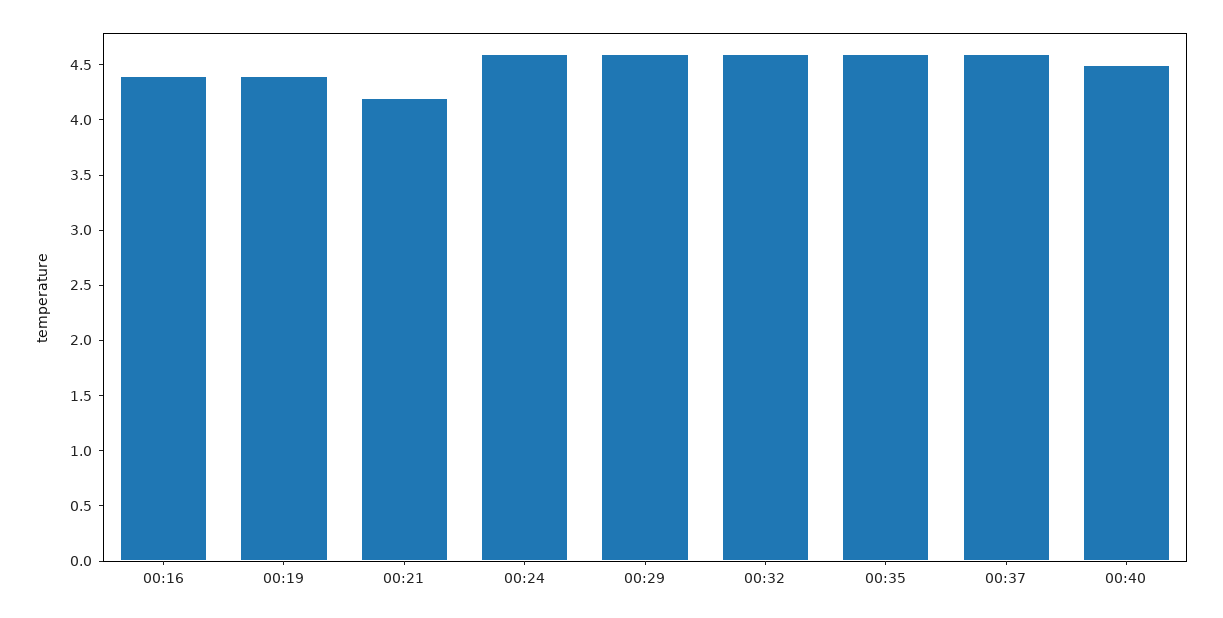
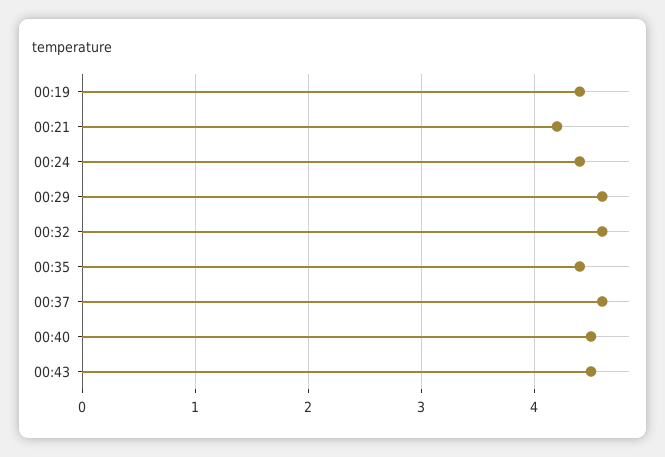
00:16: 4.4 -> none
00:24: 4.6 -> 4.4
00:35: 4.6 -> 4.4
00:43: none -> 4.5

